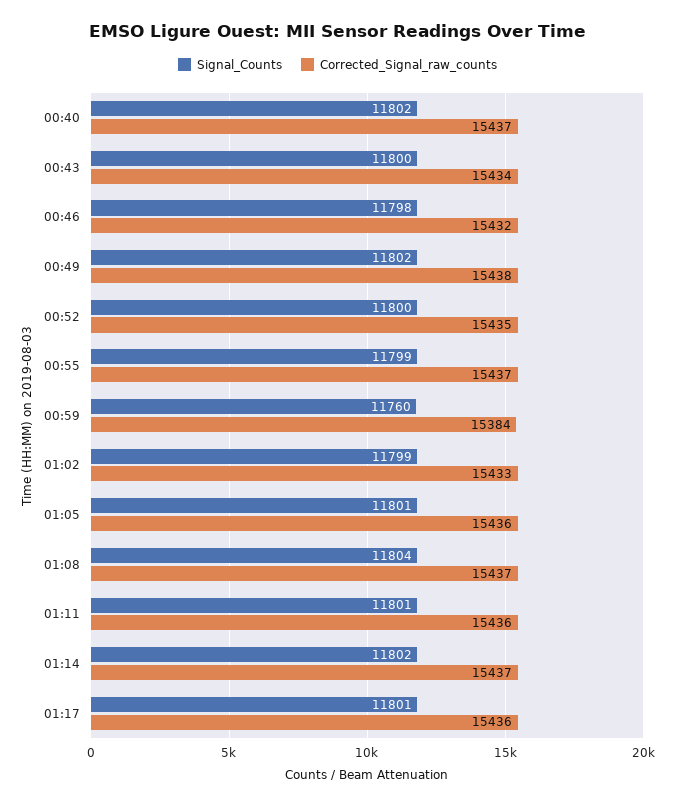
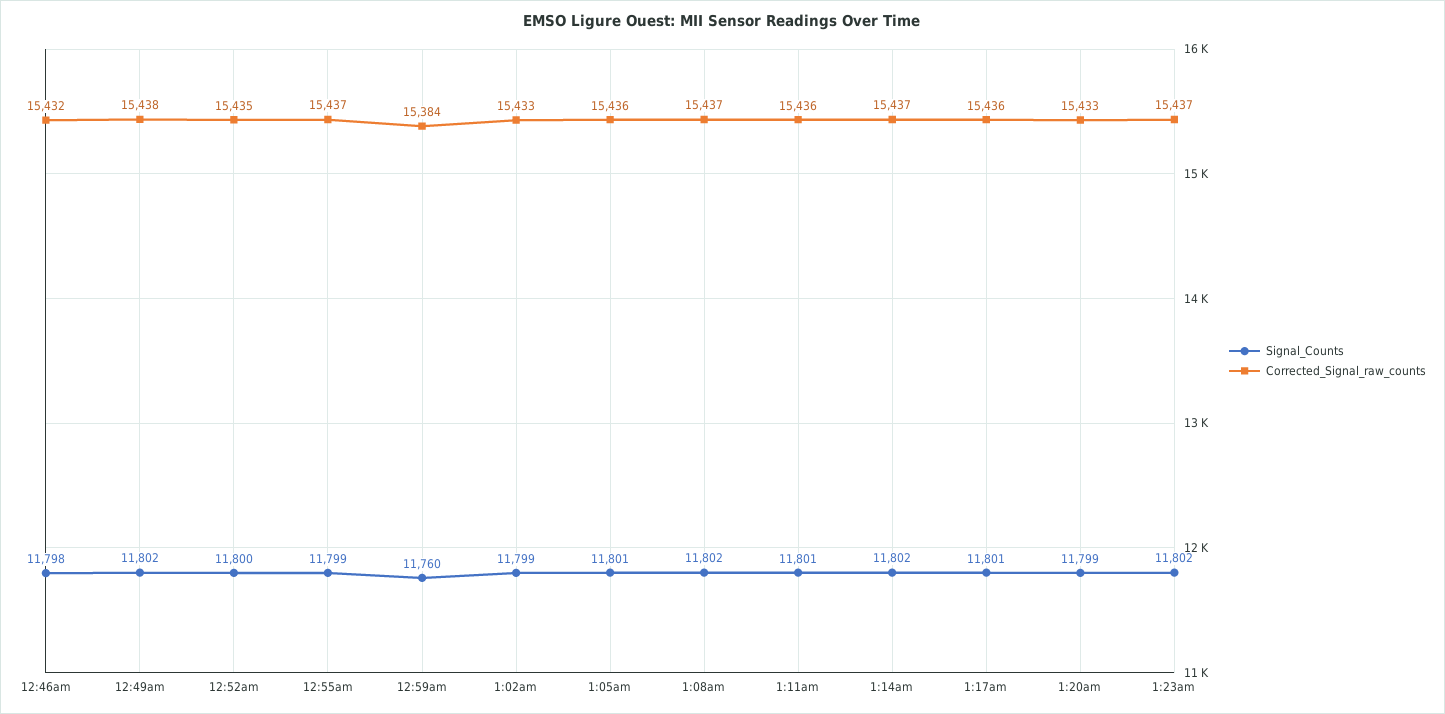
Signal_Counts, 00:40: 11802 -> none
Corrected_Signal_raw_counts, 00:40: 15437 -> none
Signal_Counts, 00:43: 11800 -> none
Corrected_Signal_raw_counts, 00:43: 15434 -> none
Signal_Counts, 01:08: 11804 -> 11802
Signal_Counts, 1:20am: none -> 11799
Corrected_Signal_raw_counts, 1:20am: none -> 15433
Signal_Counts, 1:23am: none -> 11802
Corrected_Signal_raw_counts, 1:23am: none -> 15437

